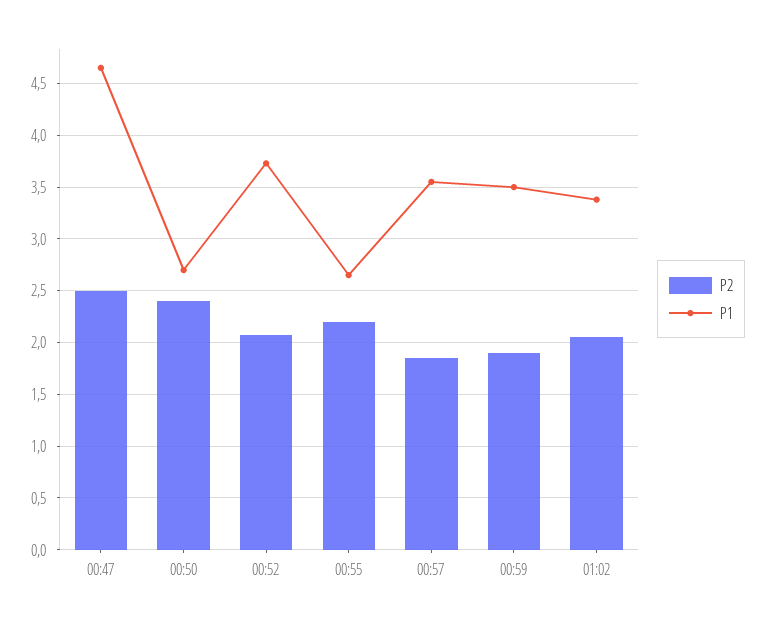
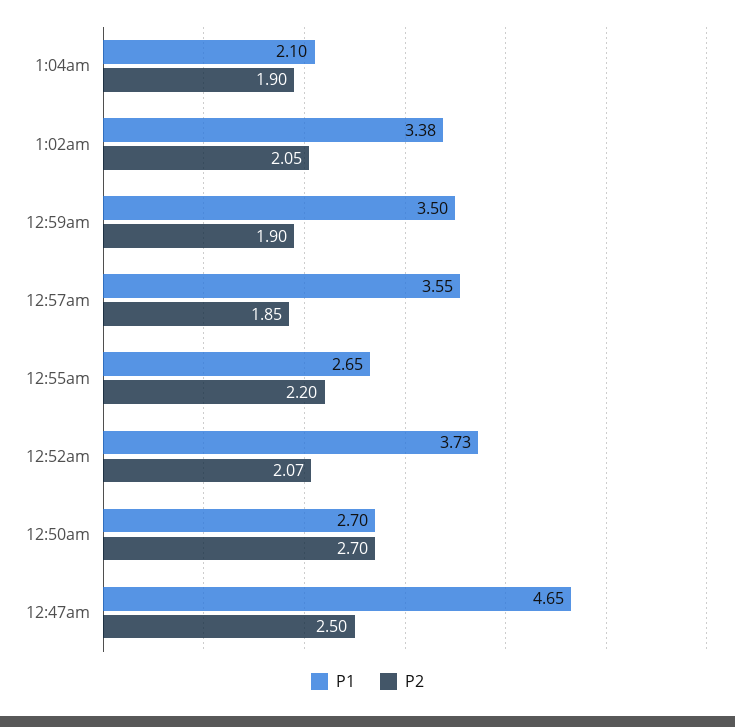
P2, 00:50: 2.4 -> 2.7
P1, 1:04am: none -> 2.1
P2, 1:04am: none -> 1.9

